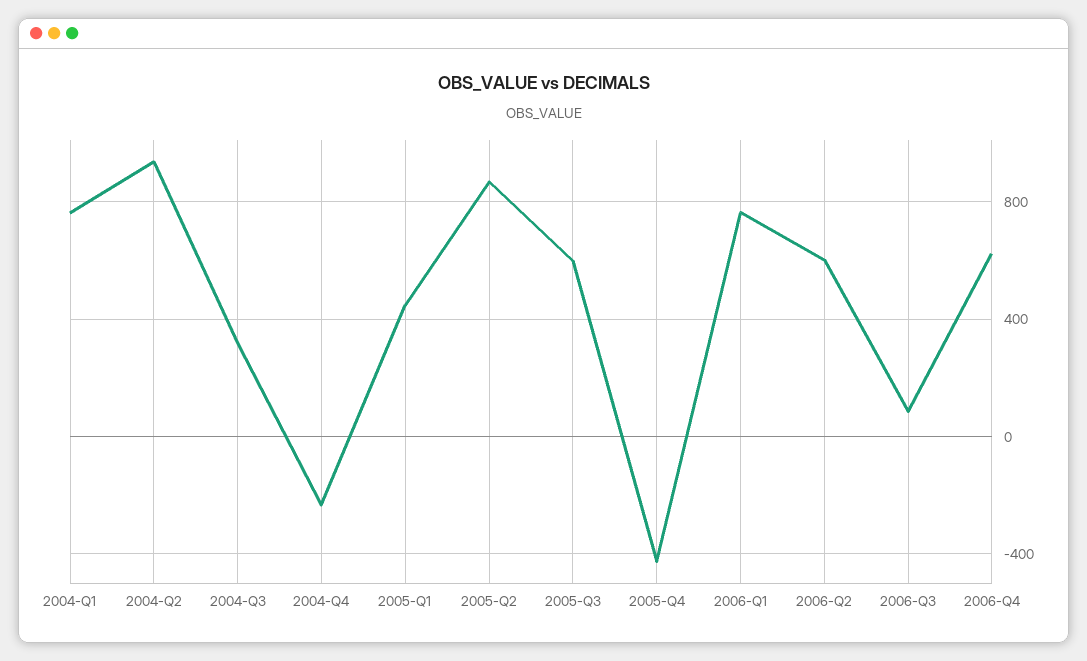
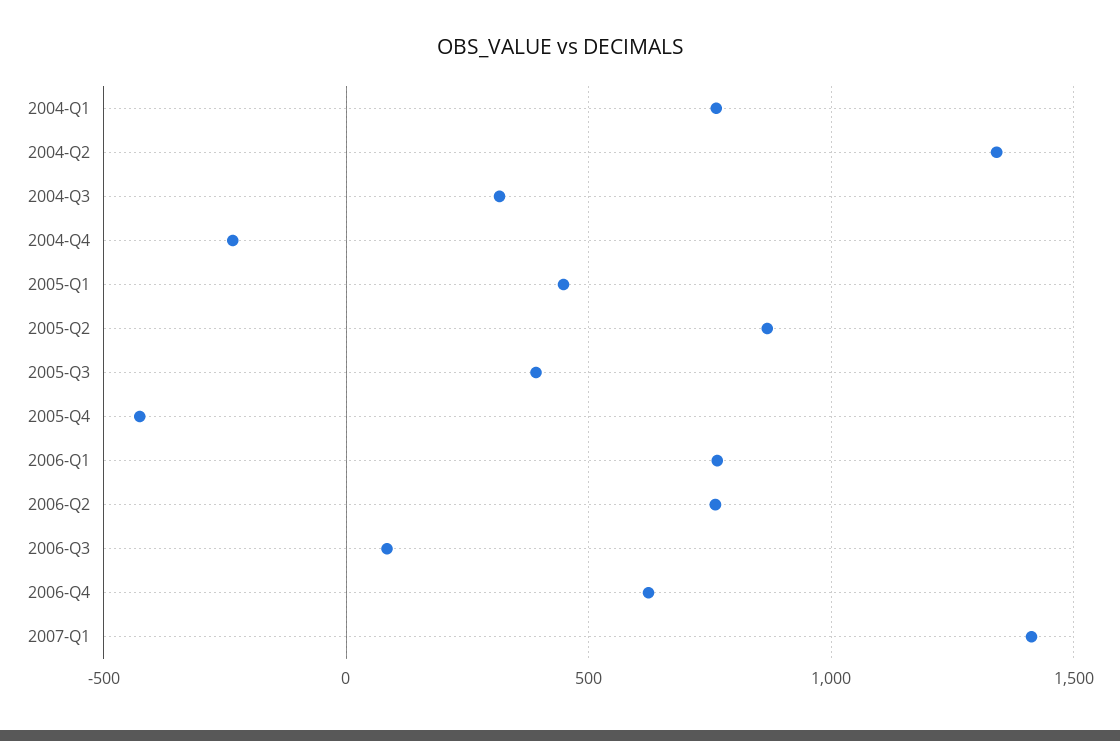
2004-Q2: 950 -> 1350
2005-Q3: 600 -> 400
2006-Q2: 600 -> 750
2007-Q1: none -> 1400

